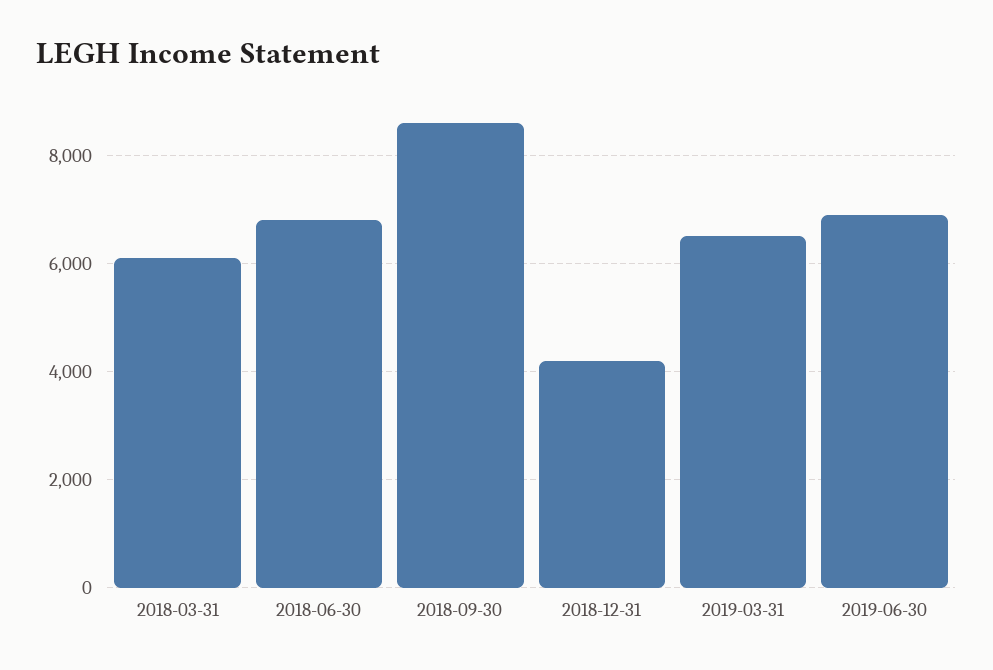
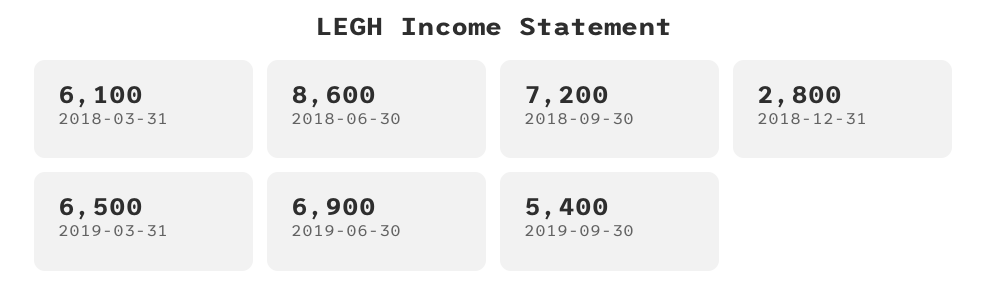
2018-06-30: 6800 -> 8600
2018-09-30: 8600 -> 7200
2018-12-31: 4200 -> 2800
2019-09-30: none -> 5400

